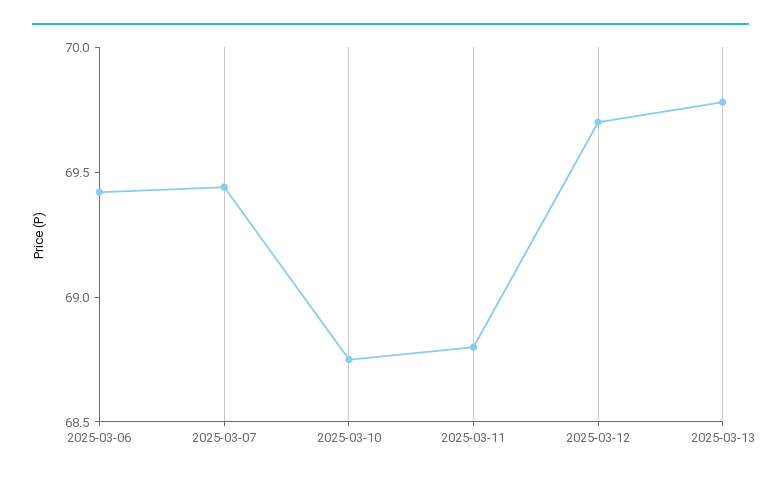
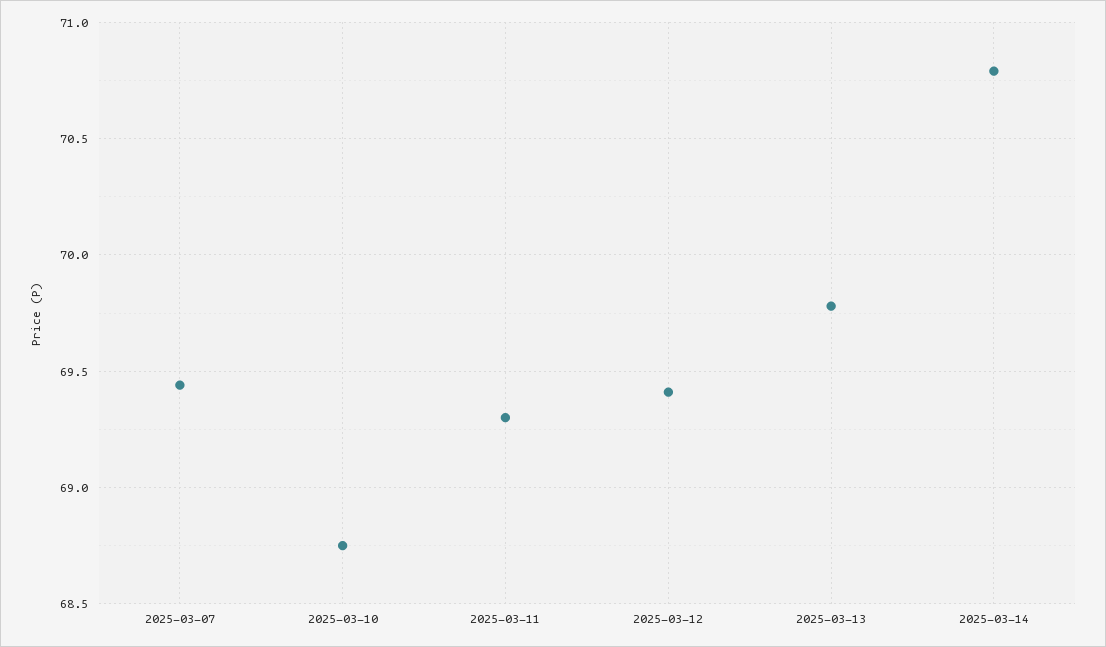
2025-03-06: 69.4 -> none
2025-03-11: 68.8 -> 69.3
2025-03-12: 69.7 -> 69.4
2025-03-14: none -> 70.8

